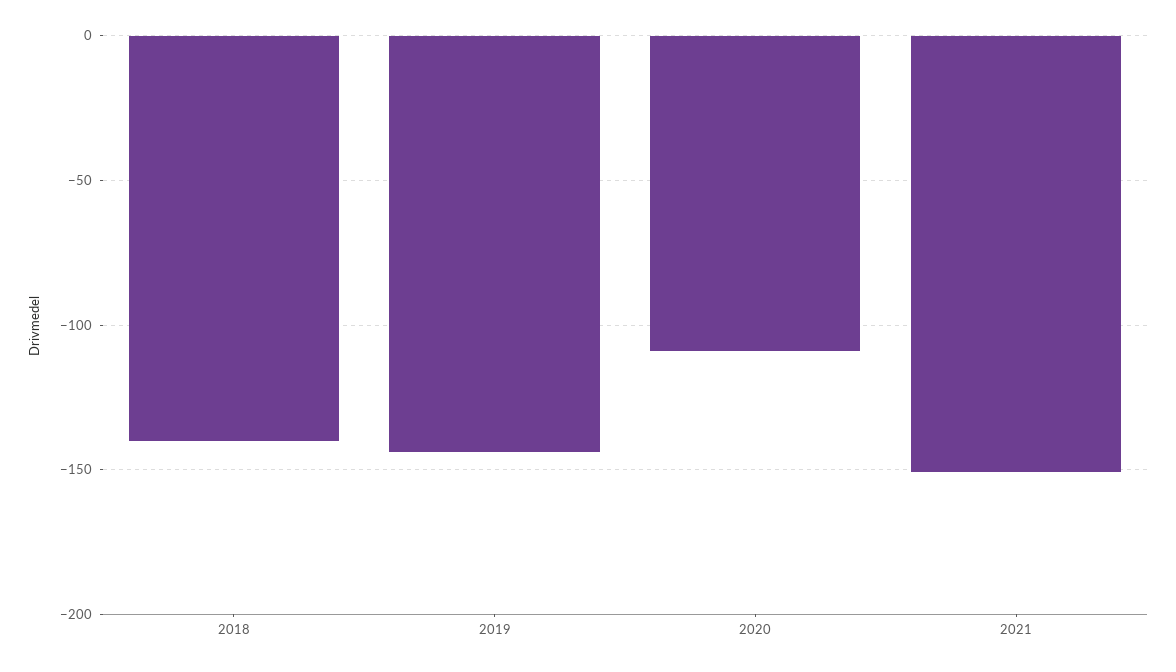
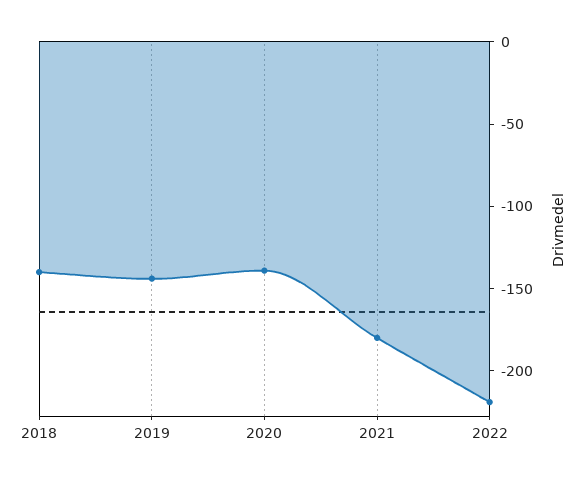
2020: -110 -> -140
2021: -150 -> -180
2022: none -> -220

